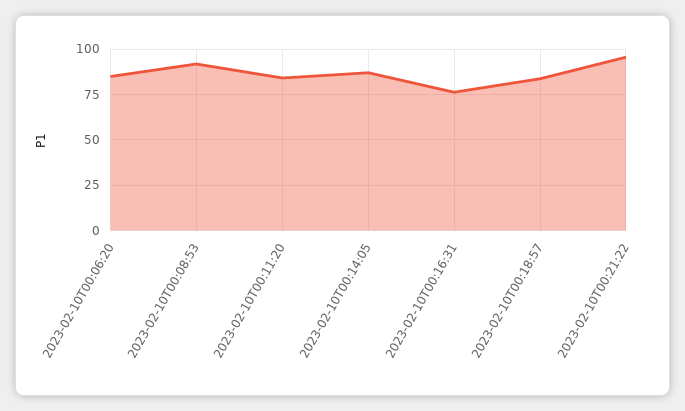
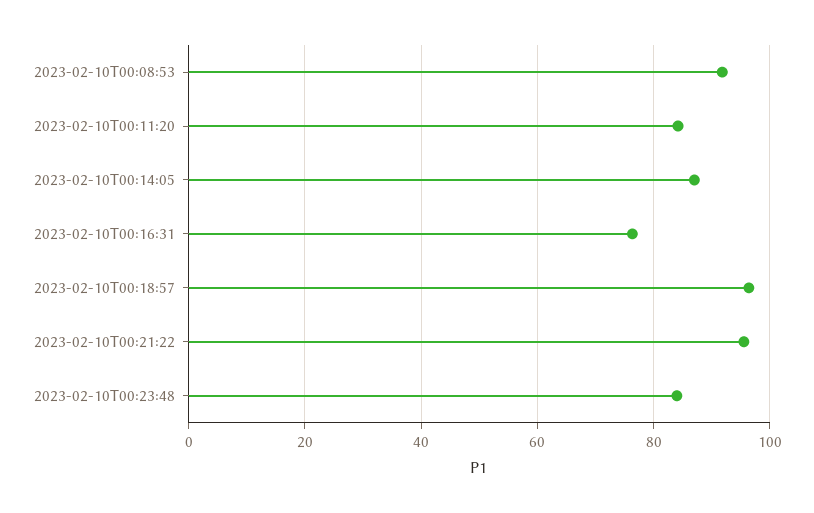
2023-02-10T00:06:20: 85 -> none
2023-02-10T00:18:57: 85 -> 96
2023-02-10T00:23:48: none -> 84

